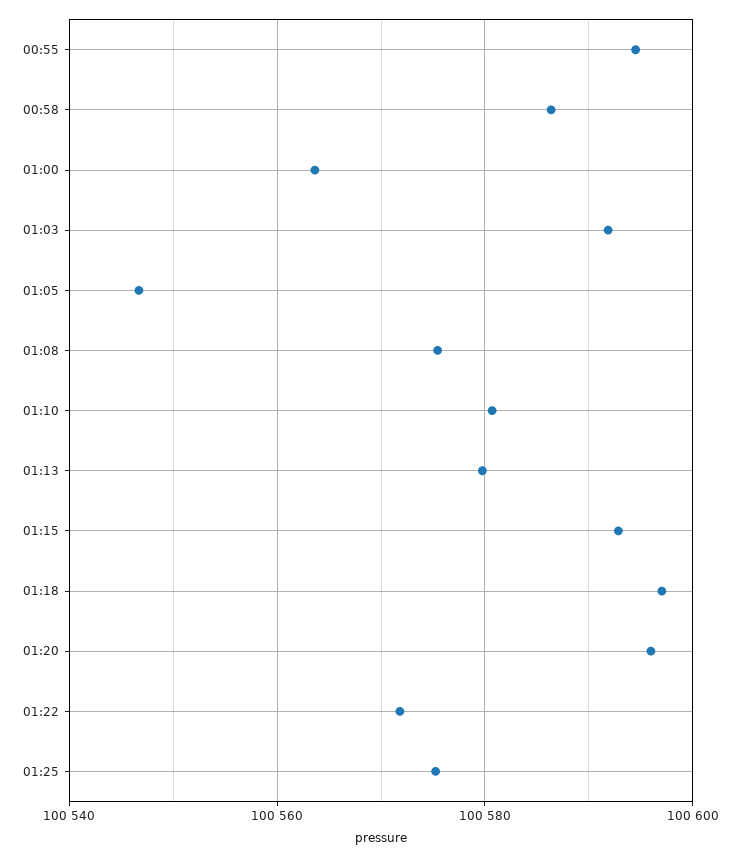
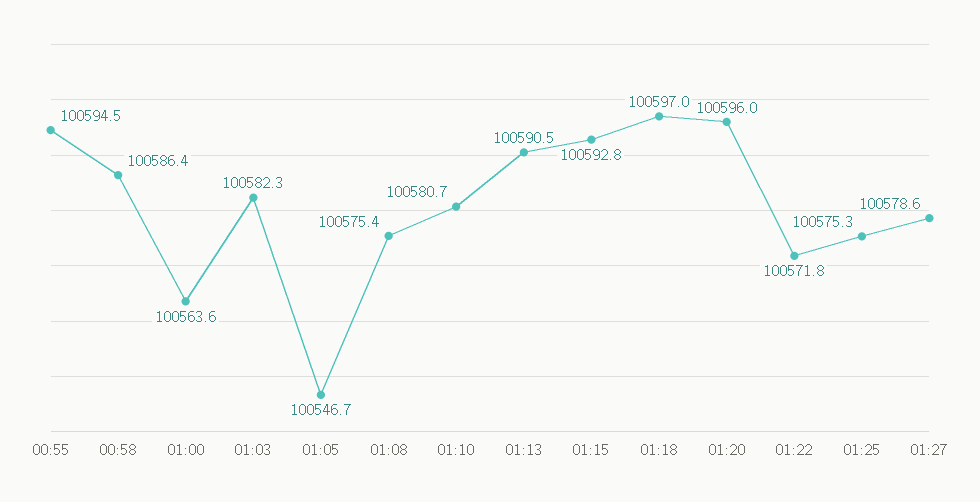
01:03: 100592 -> 100582.3
01:13: 100580 -> 100590.5
01:27: none -> 100578.6

